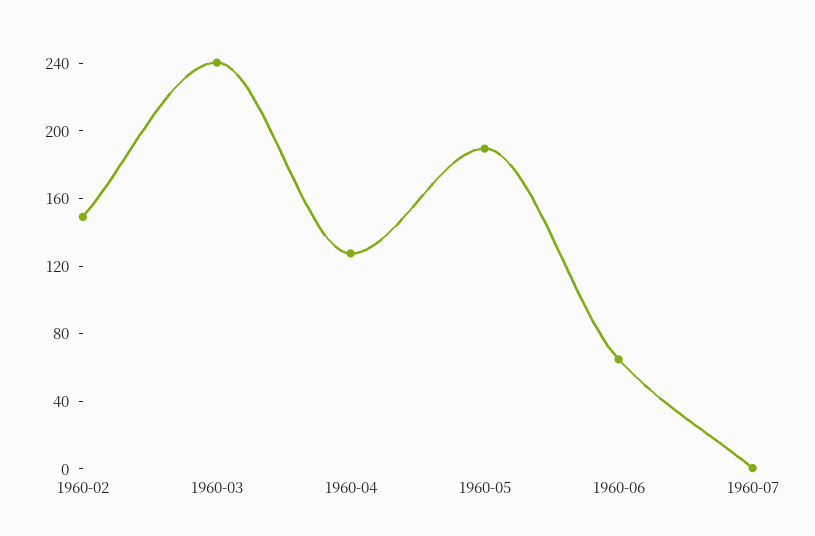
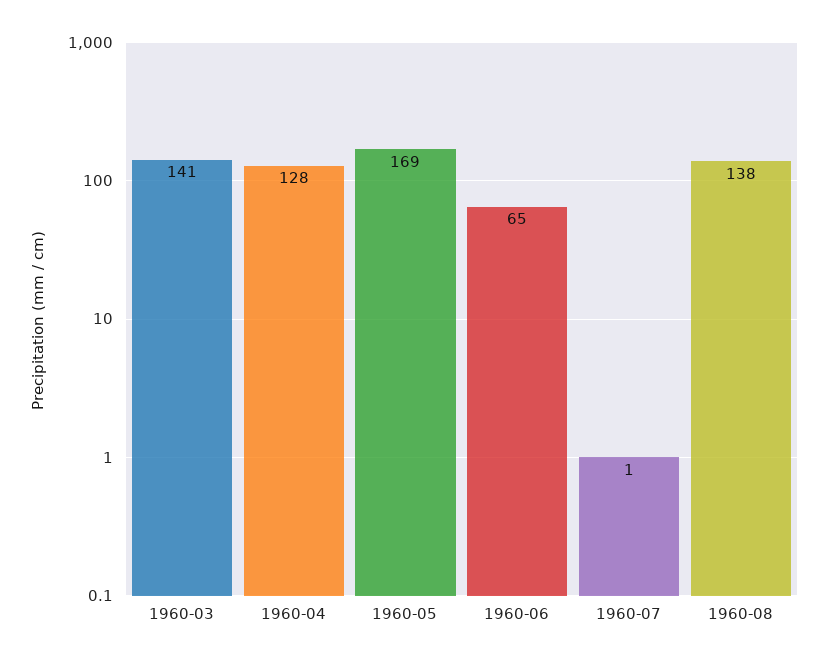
1960-02: 150 -> none
1960-03: 240 -> 141
1960-05: 190 -> 169
1960-08: none -> 138

